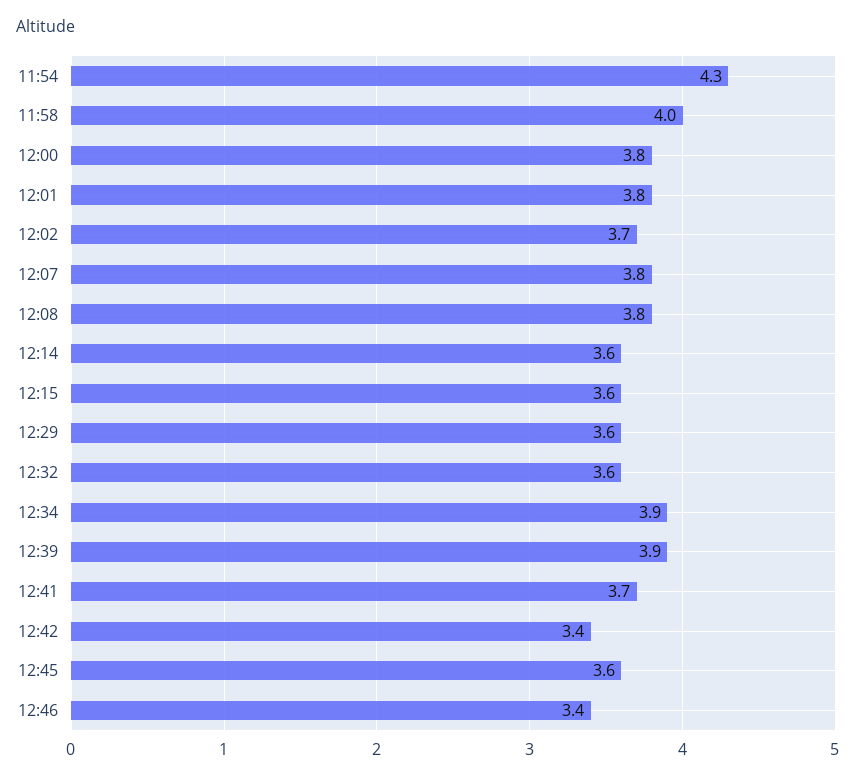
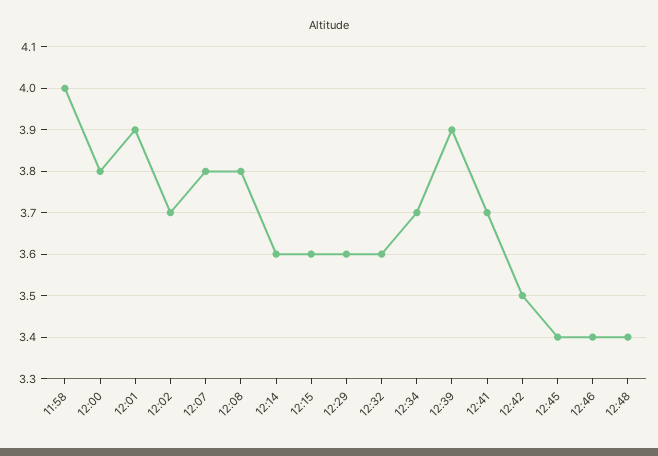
11:54: 4.3 -> none
12:01: 3.8 -> 3.9
12:34: 3.9 -> 3.7
12:42: 3.4 -> 3.5
12:45: 3.6 -> 3.4
12:48: none -> 3.4

